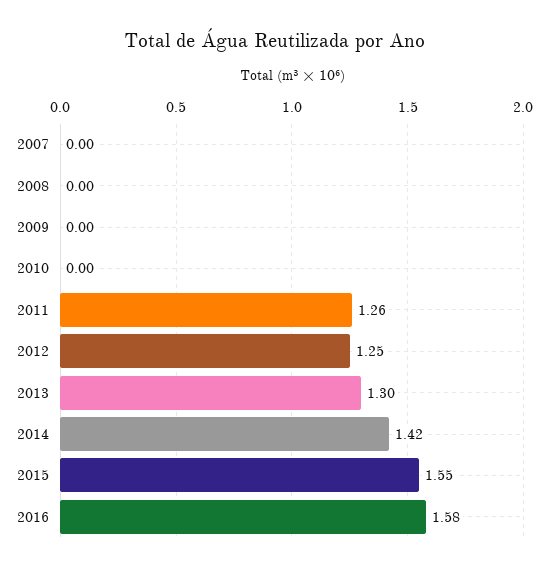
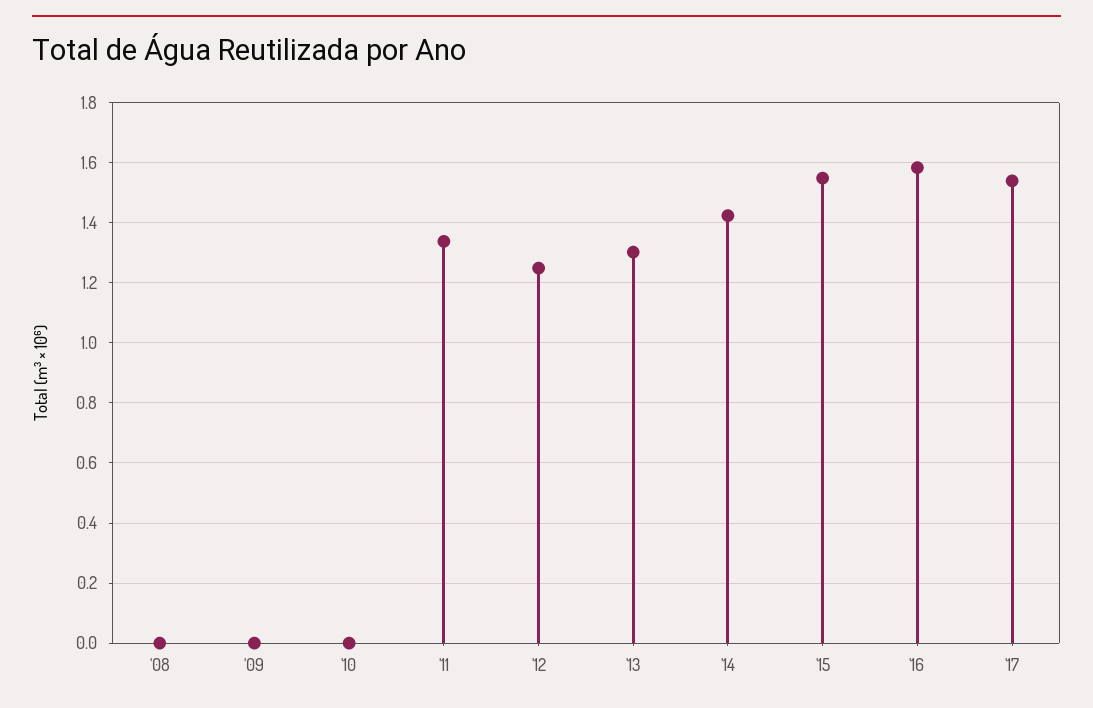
2007: 0 -> none
2011: 1.26 -> 1.34
'17: none -> 1.54

